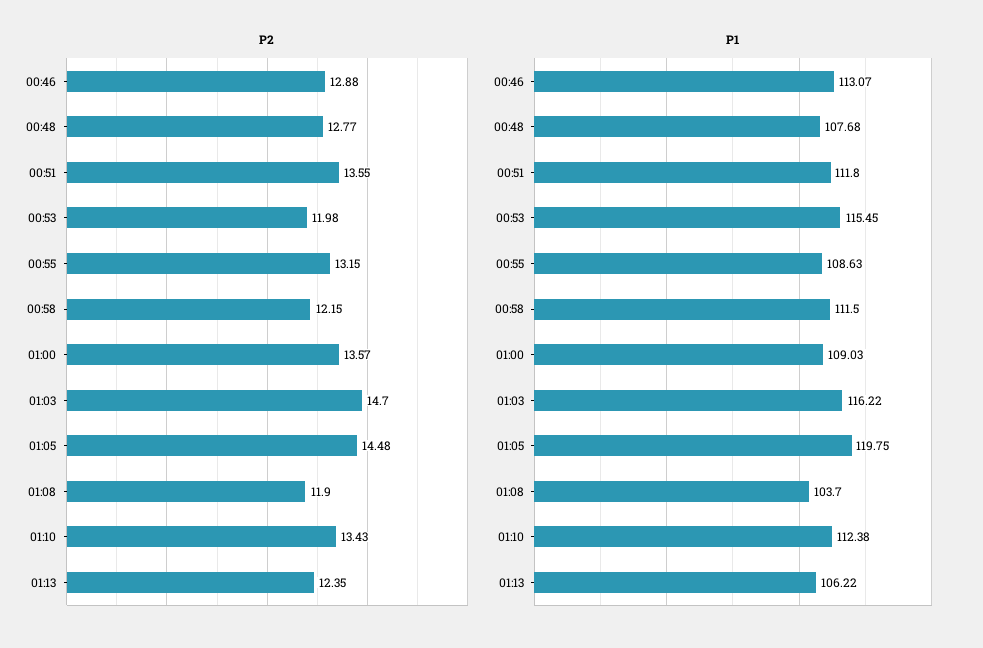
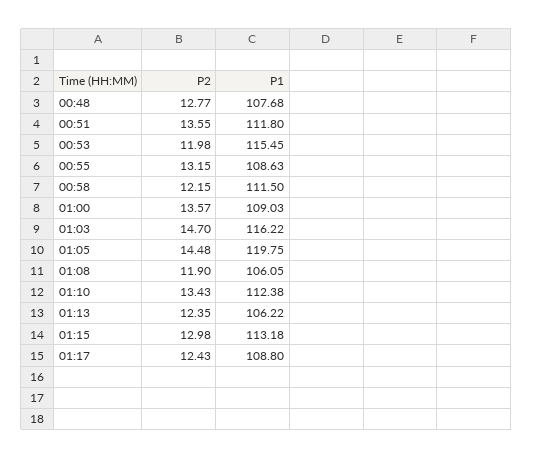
P2, 00:46: 12.88 -> none
P1, 00:46: 113.07 -> none
P1, 01:08: 103.7 -> 106.05
P2, 01:15: none -> 12.98
P1, 01:15: none -> 113.18
P2, 01:17: none -> 12.43
P1, 01:17: none -> 108.8

